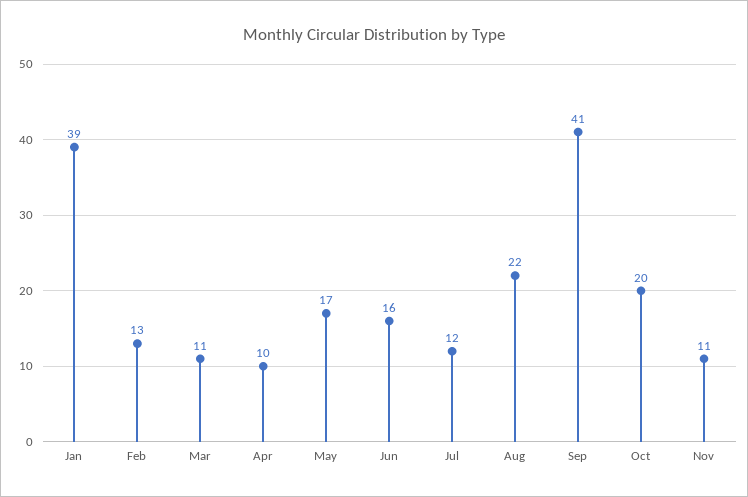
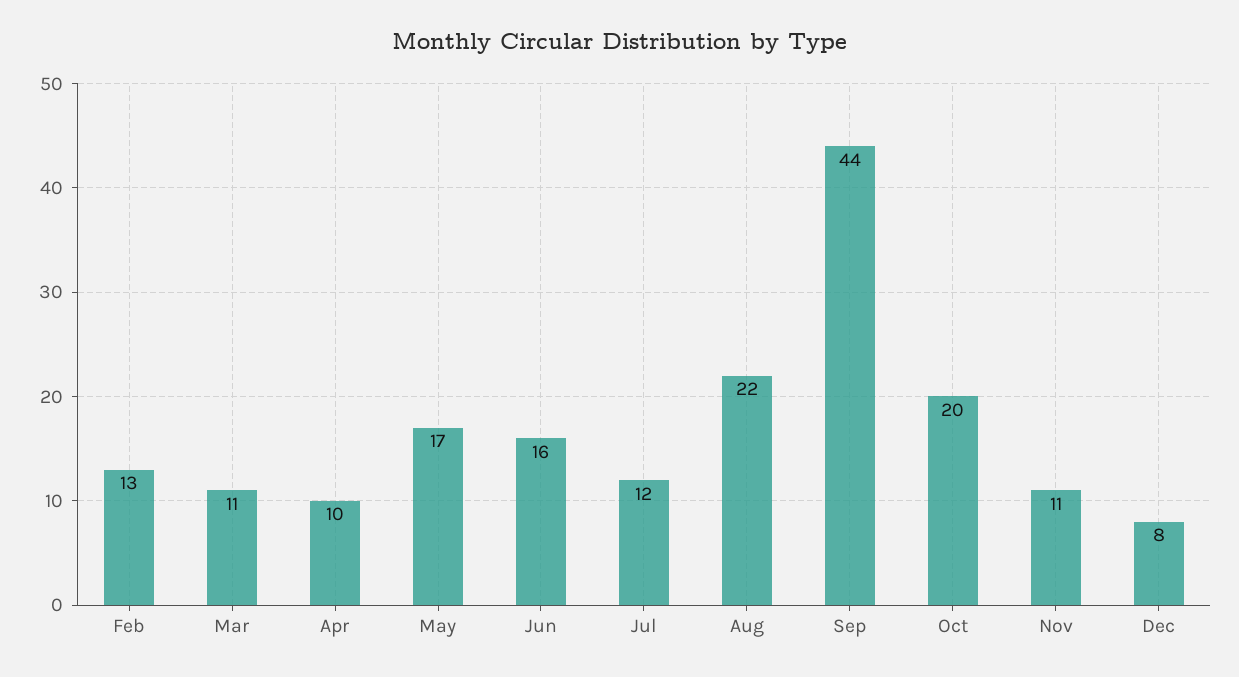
Jan: 39 -> none
Sep: 41 -> 44
Dec: none -> 8

